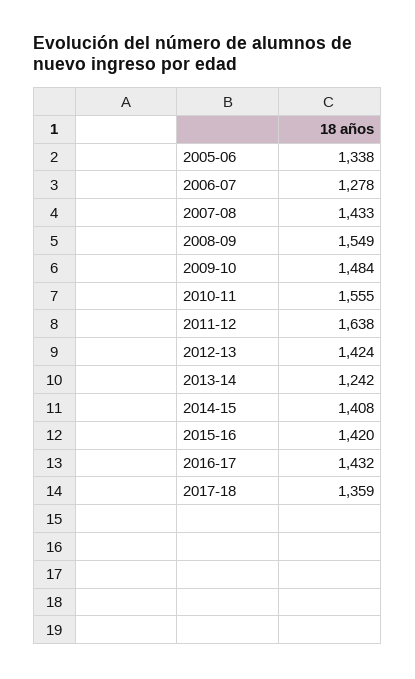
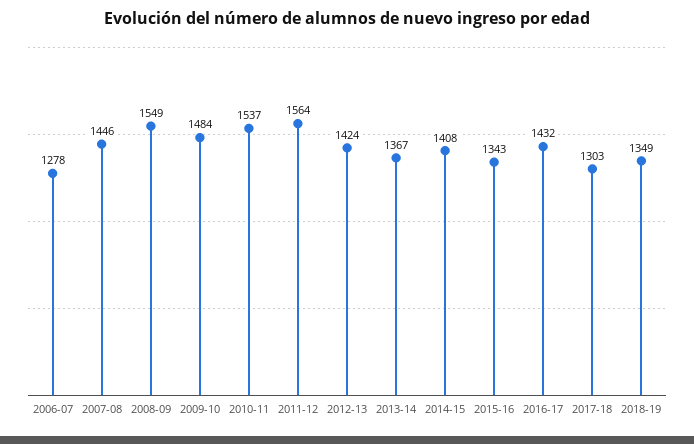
2005-06: 1338 -> none
2007-08: 1433 -> 1446
2010-11: 1555 -> 1537
2011-12: 1638 -> 1564
2013-14: 1242 -> 1367
2015-16: 1420 -> 1343
2017-18: 1359 -> 1303
2018-19: none -> 1349

